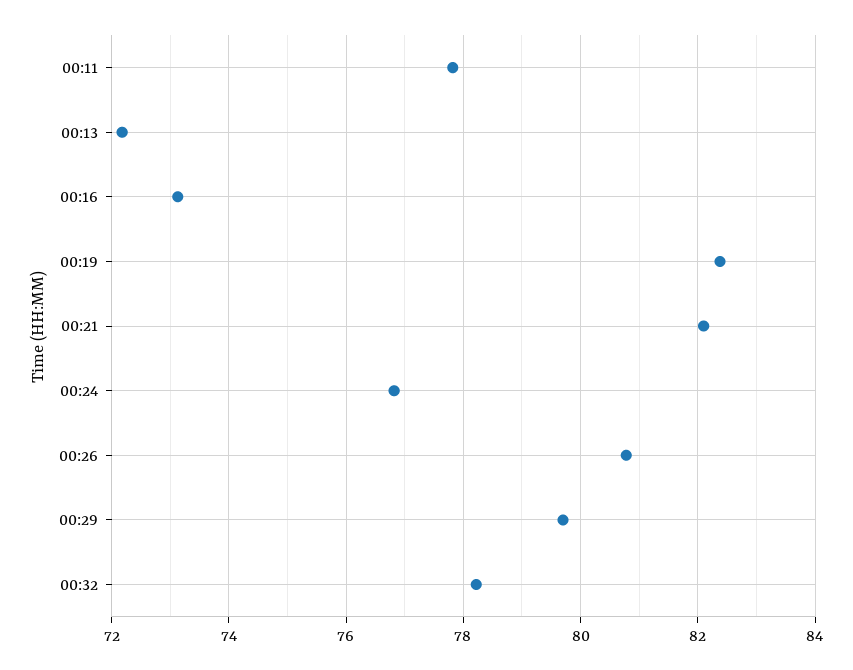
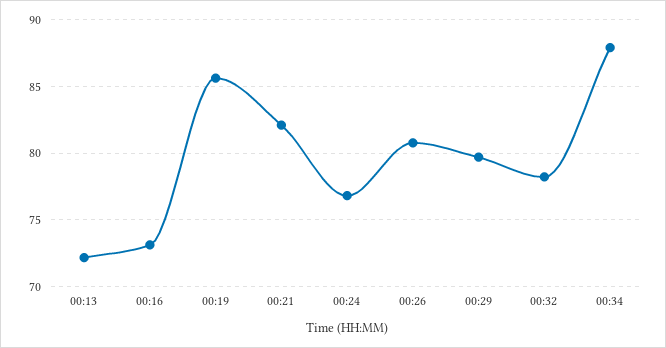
00:11: 77.8 -> none
00:19: 82.4 -> 85.5
00:34: none -> 88

